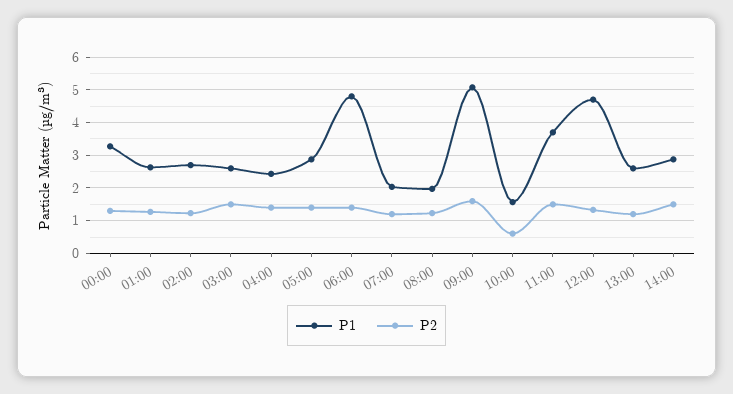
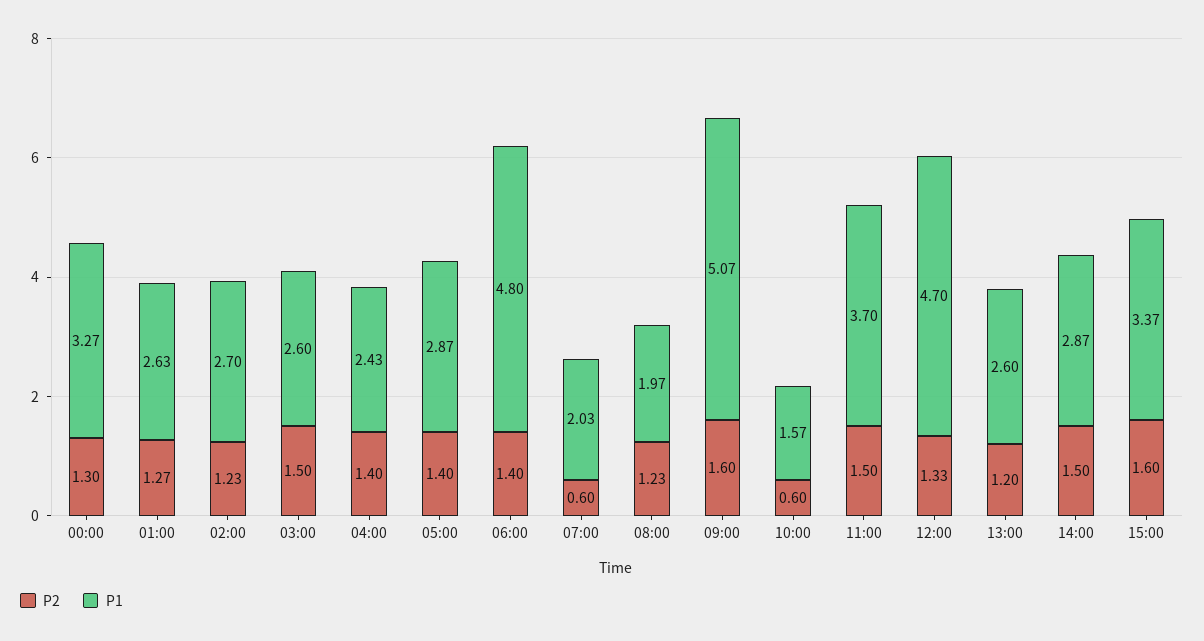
P2, 07:00: 1.2 -> 0.6
P2, 15:00: none -> 1.6
P1, 15:00: none -> 3.37

